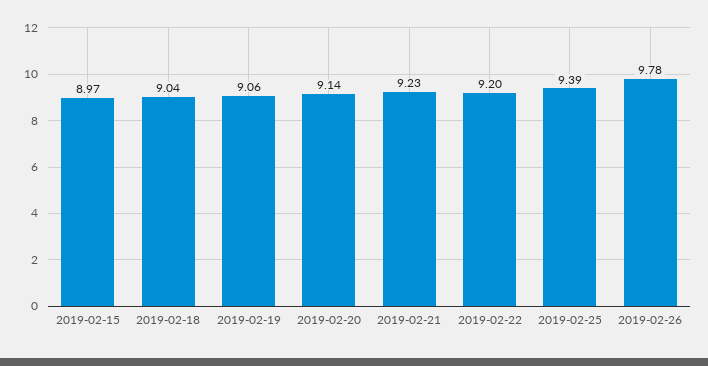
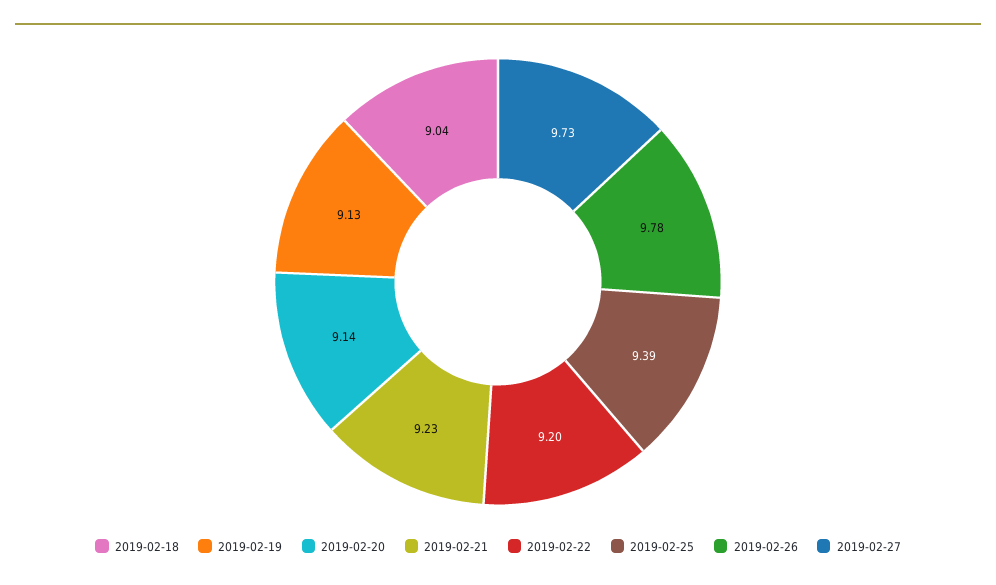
2019-02-15: 8.97 -> none
2019-02-19: 9.06 -> 9.13
2019-02-27: none -> 9.73

